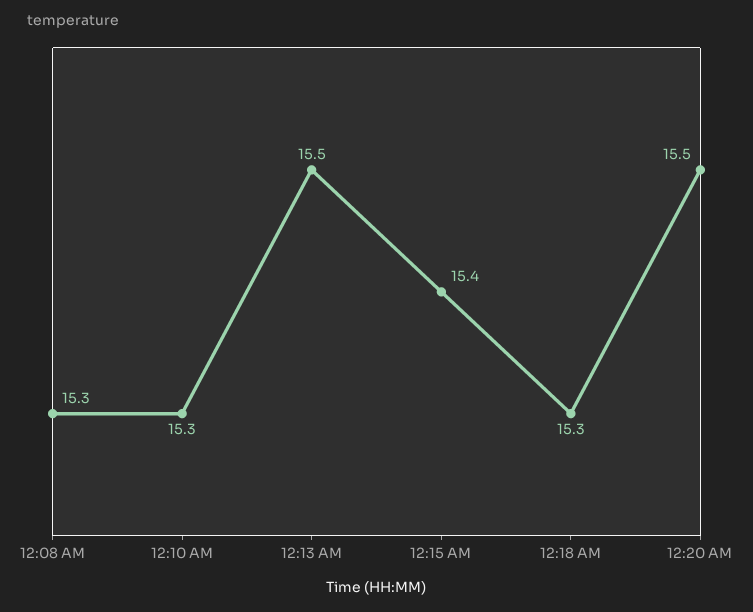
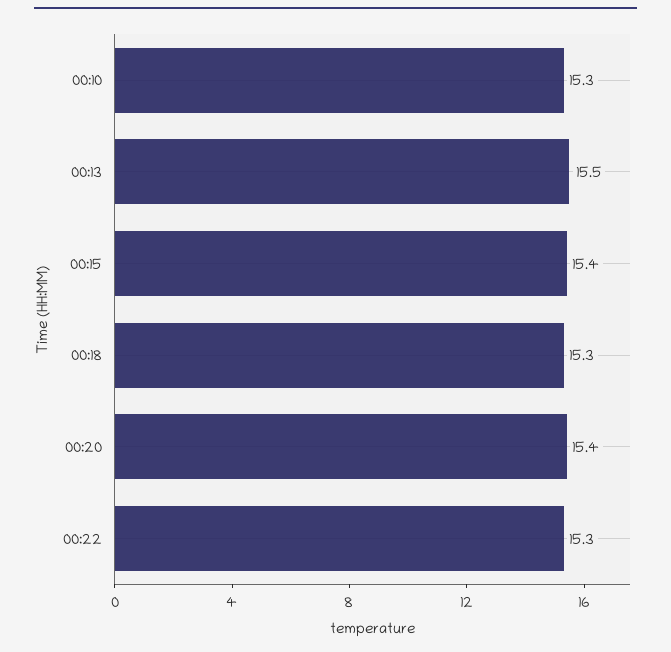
12:08 AM: 15.3 -> none
12:20 AM: 15.5 -> 15.4
00:22: none -> 15.3

